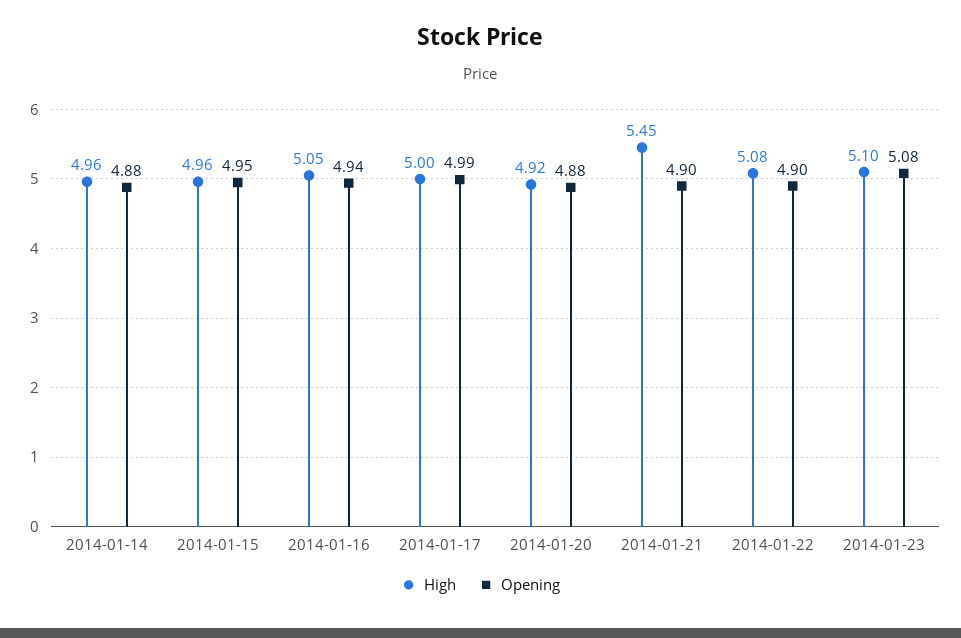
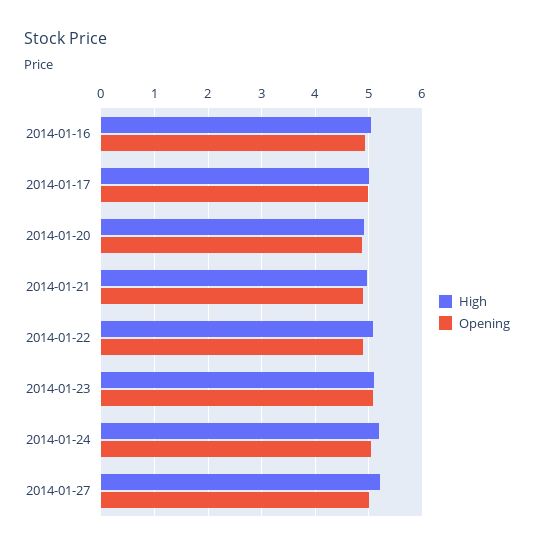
High, 2014-01-14: 4.96 -> none
Opening, 2014-01-14: 4.88 -> none
High, 2014-01-15: 4.96 -> none
Opening, 2014-01-15: 4.95 -> none
High, 2014-01-21: 5.45 -> 5
High, 2014-01-24: none -> 5.2
Opening, 2014-01-24: none -> 5
High, 2014-01-27: none -> 5.2
Opening, 2014-01-27: none -> 5

